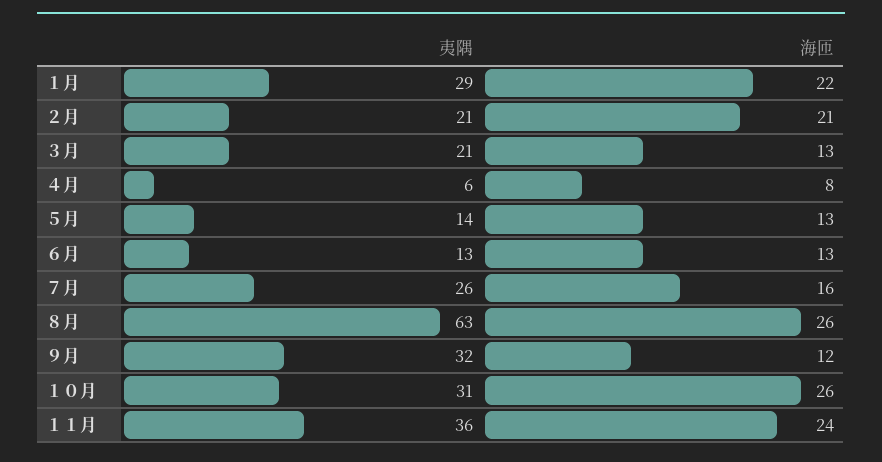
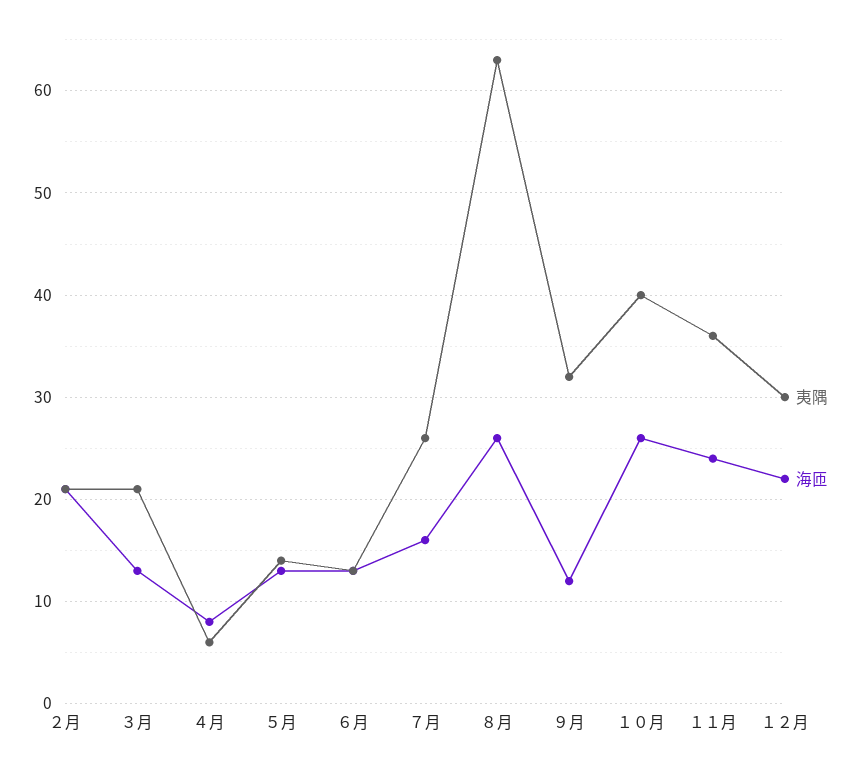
夷隅, １月: 29 -> none
海匝, １月: 22 -> none
夷隅, １０月: 31 -> 40
夷隅, １２月: none -> 30
海匝, １２月: none -> 22

